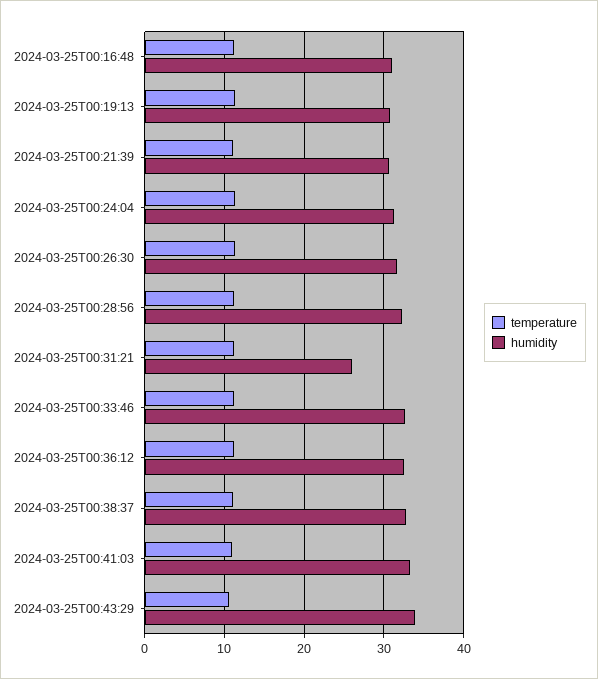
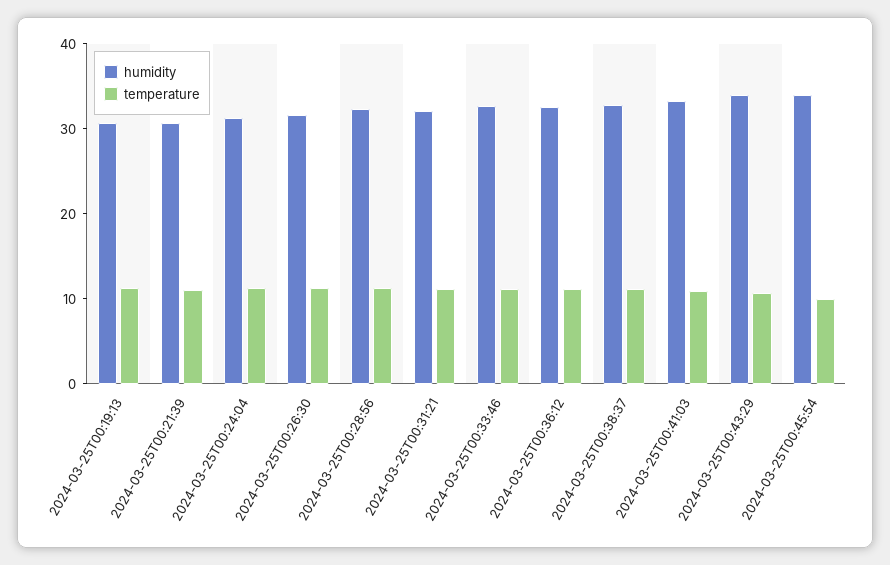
temperature, 2024-03-25T00:16:48: 11 -> none
humidity, 2024-03-25T00:16:48: 31 -> none
humidity, 2024-03-25T00:31:21: 26 -> 32
humidity, 2024-03-25T00:45:54: none -> 34
temperature, 2024-03-25T00:45:54: none -> 10

